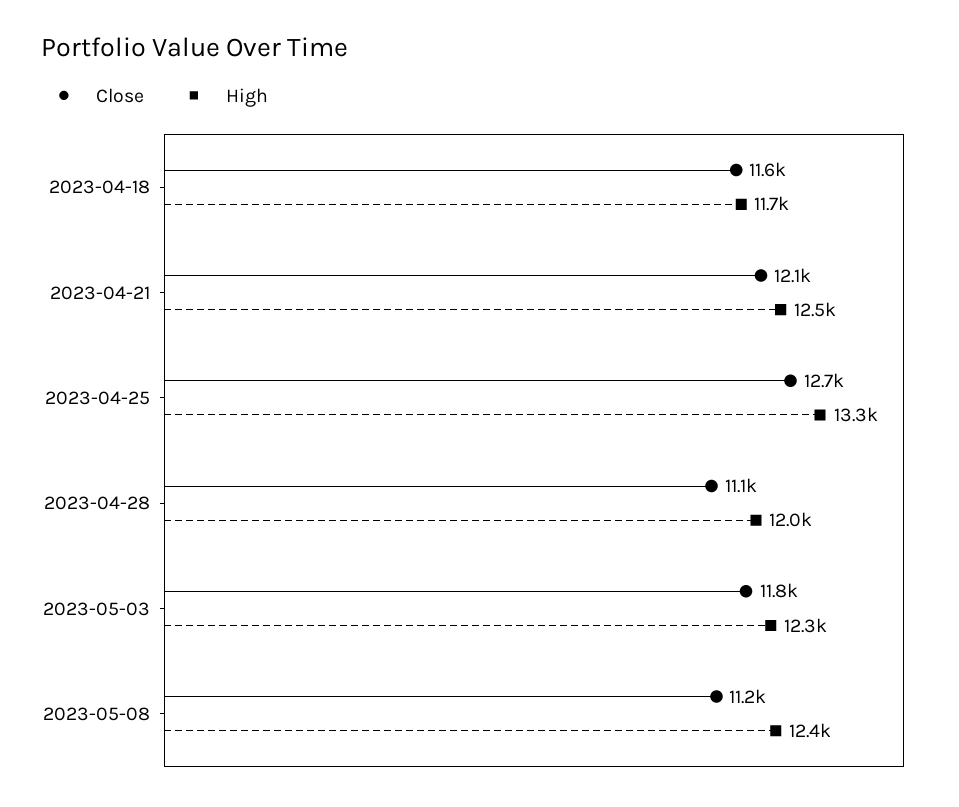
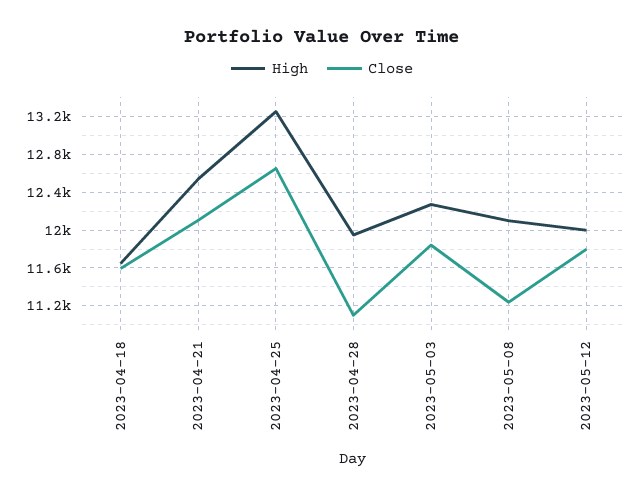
High, 2023-05-08: 12400 -> 12100
High, 2023-05-12: none -> 12000
Close, 2023-05-12: none -> 11800

